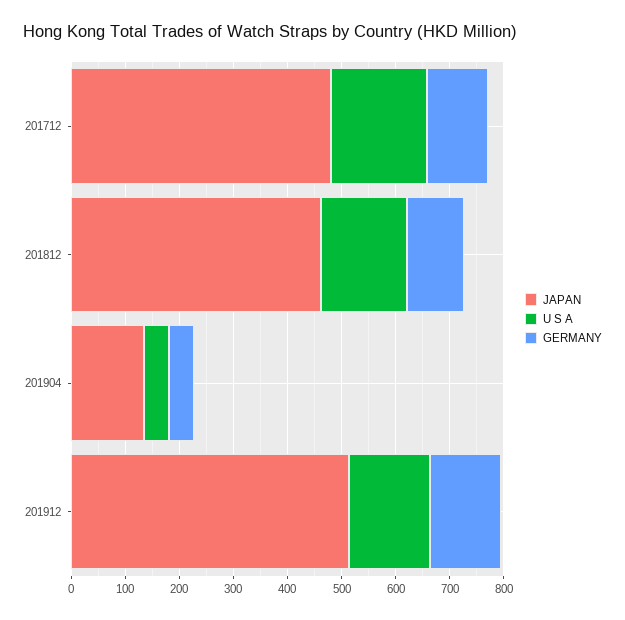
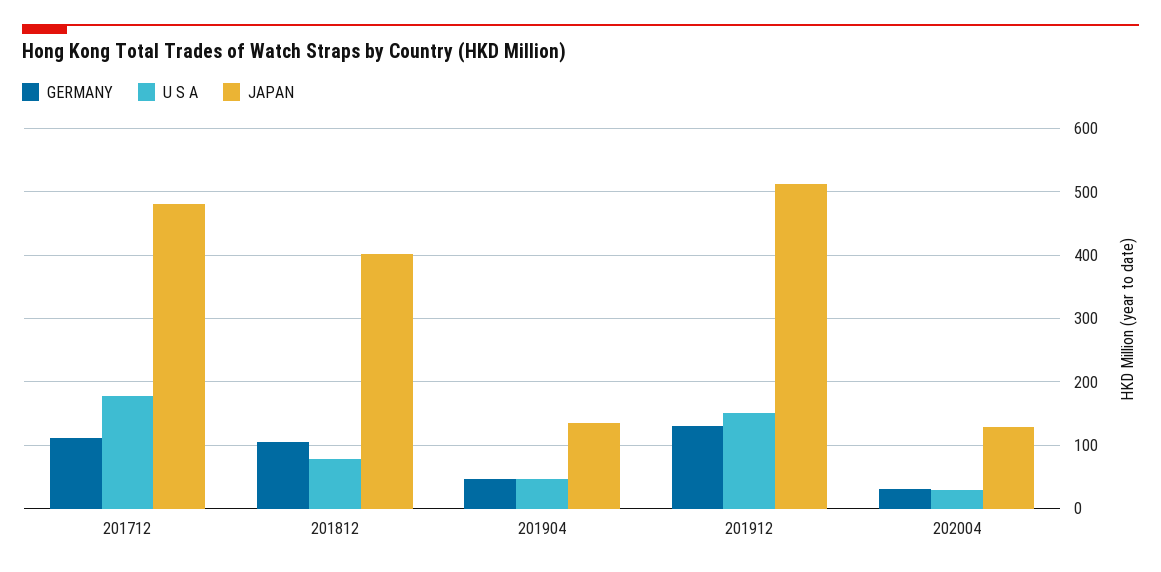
JAPAN, 201812: 460 -> 400
U S A, 201812: 160 -> 80
GERMANY, 202004: none -> 30
U S A, 202004: none -> 30
JAPAN, 202004: none -> 130

